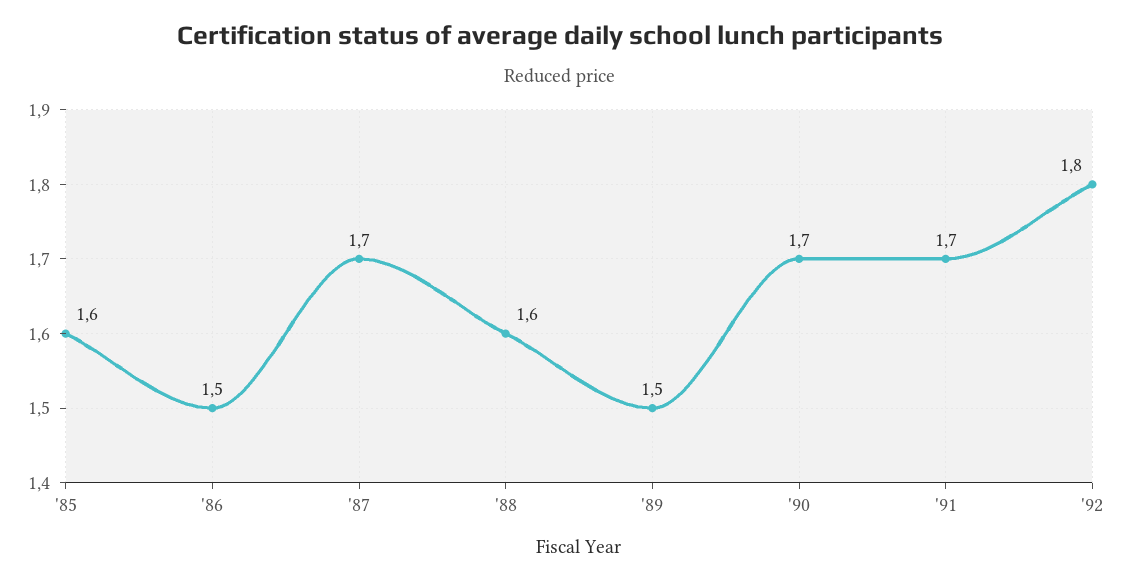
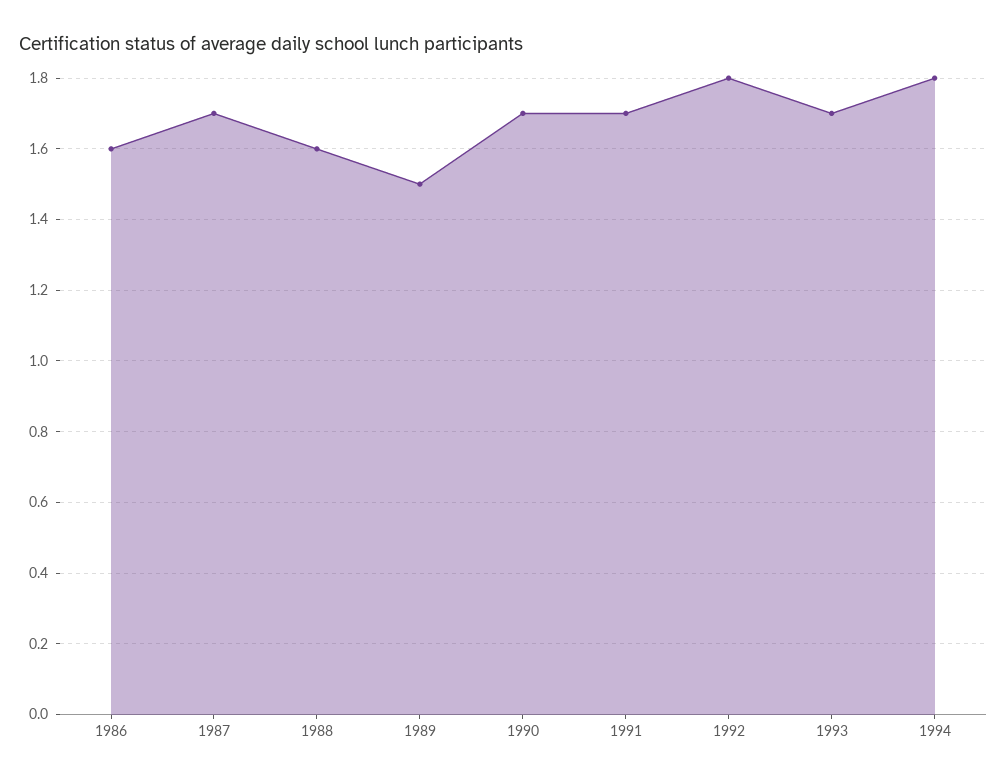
'85: 1.6 -> none
'86: 1.5 -> 1.6
1993: none -> 1.7
1994: none -> 1.8

